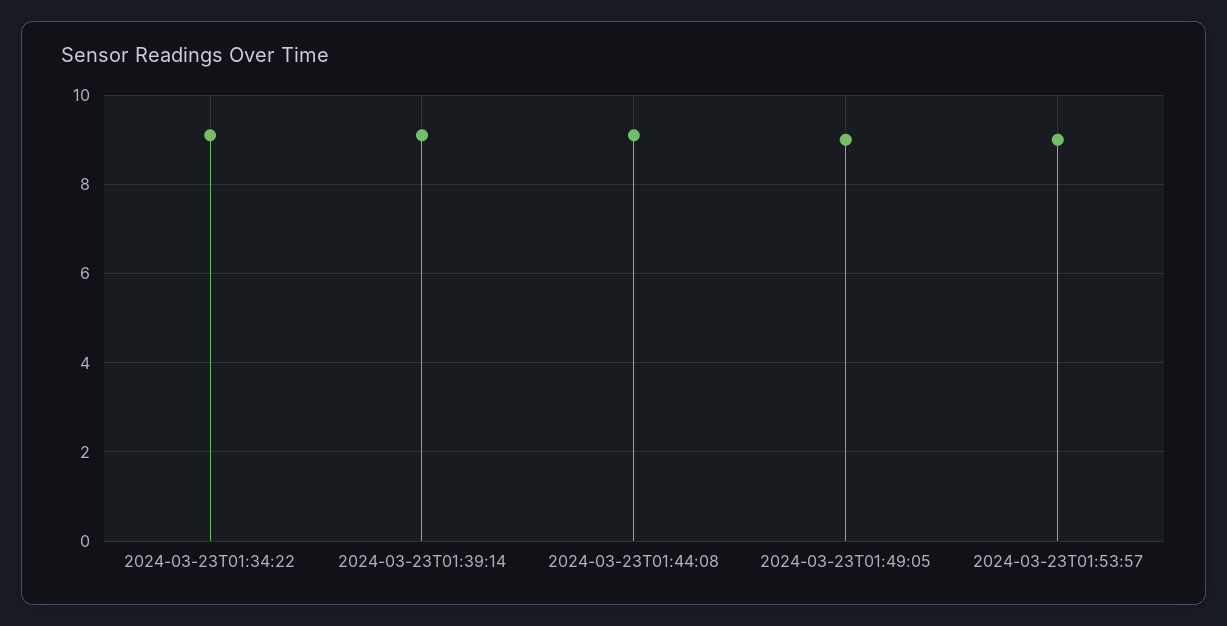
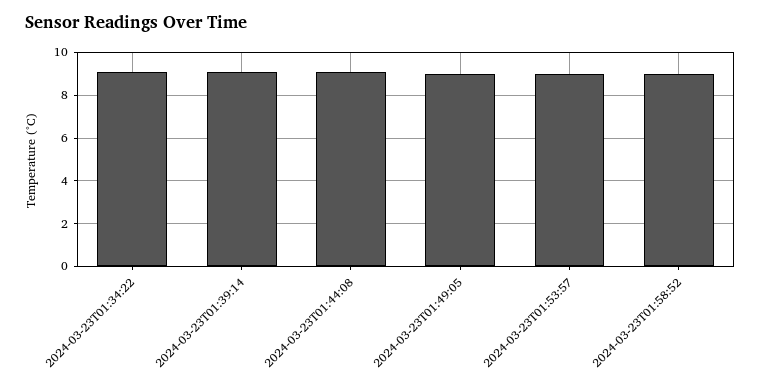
2024-03-23T01:58:52: none -> 9

